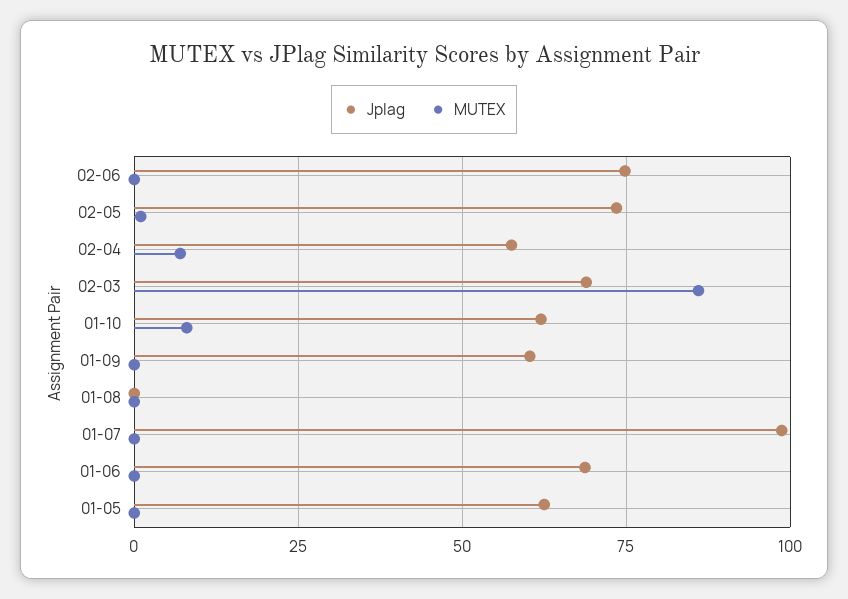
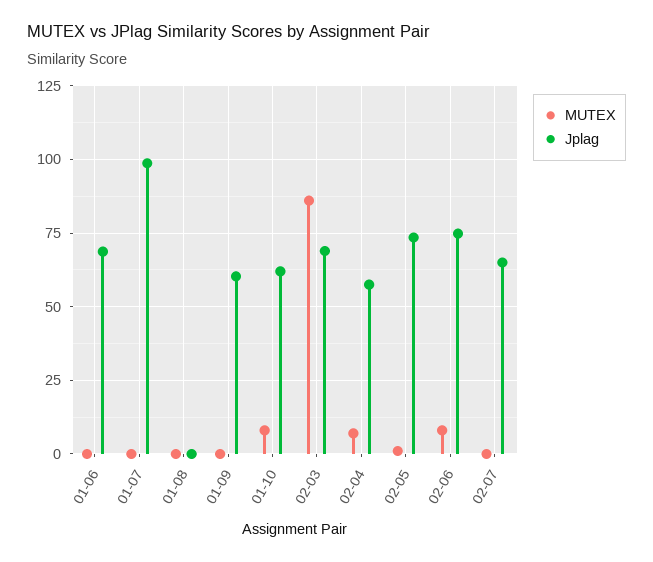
MUTEX, 02-06: 0 -> 7.5
Jplag, 01-05: 62.5 -> none
MUTEX, 01-05: 0 -> none
MUTEX, 02-07: none -> 0
Jplag, 02-07: none -> 65

